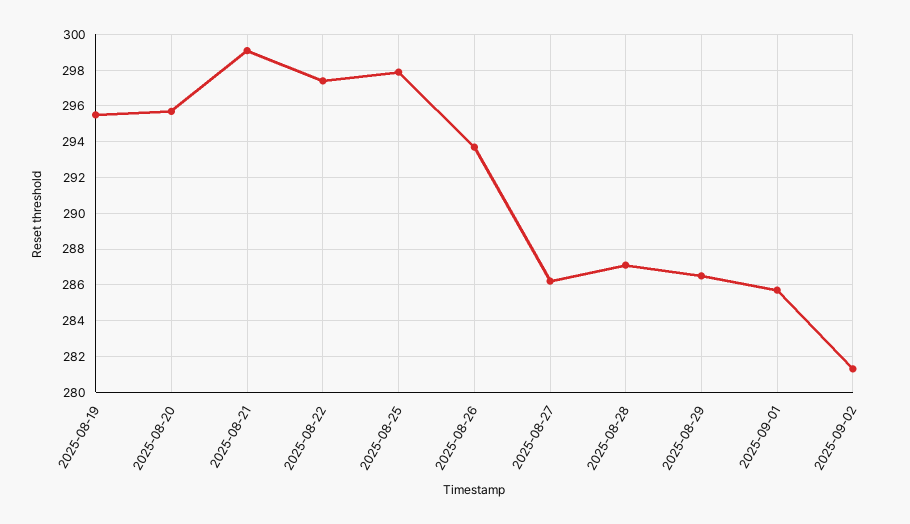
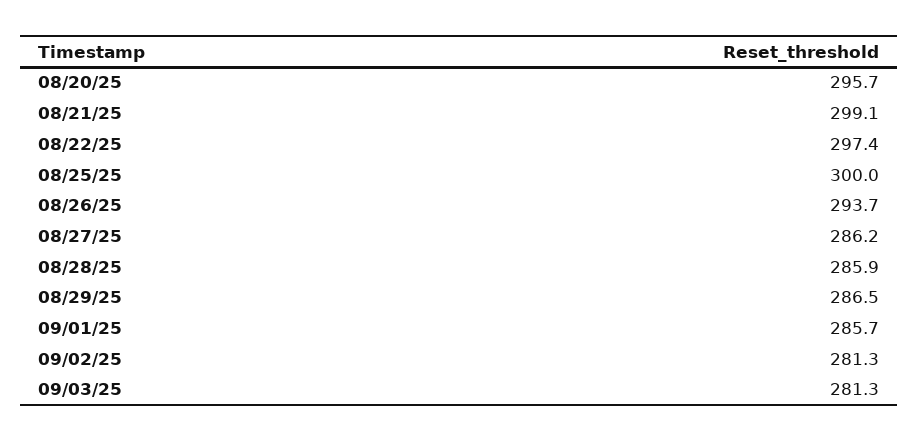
2025-08-19: 295.5 -> none
2025-08-25: 298 -> 300
2025-08-28: 287 -> 285.9
09/03/25: none -> 281.3

